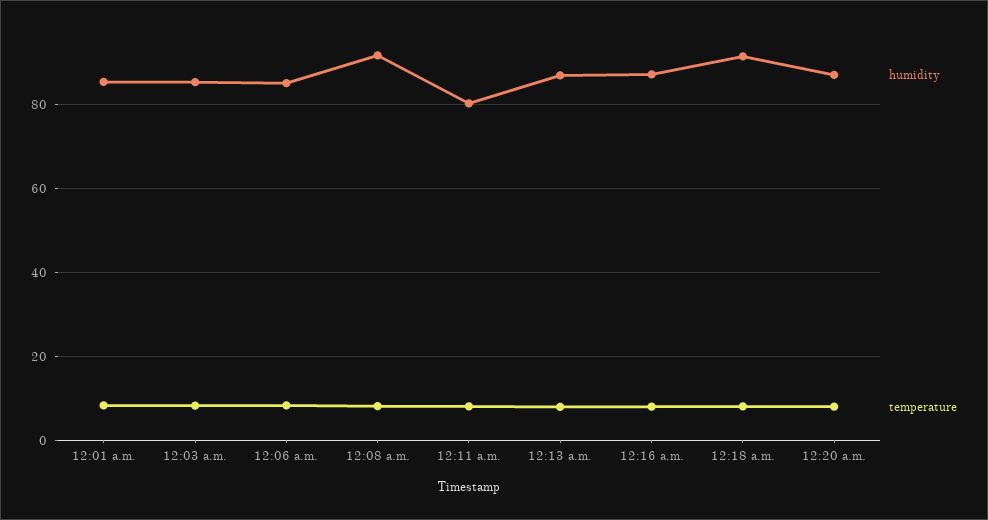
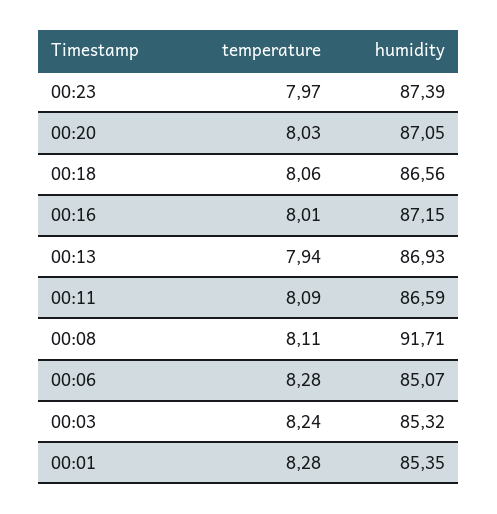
humidity, 12:11 a.m.: 80 -> 86.59
humidity, 12:18 a.m.: 92 -> 86.56
temperature, 00:23: none -> 7.97
humidity, 00:23: none -> 87.39

